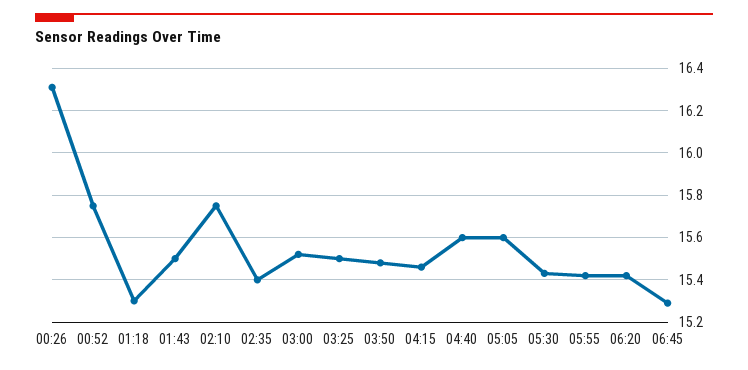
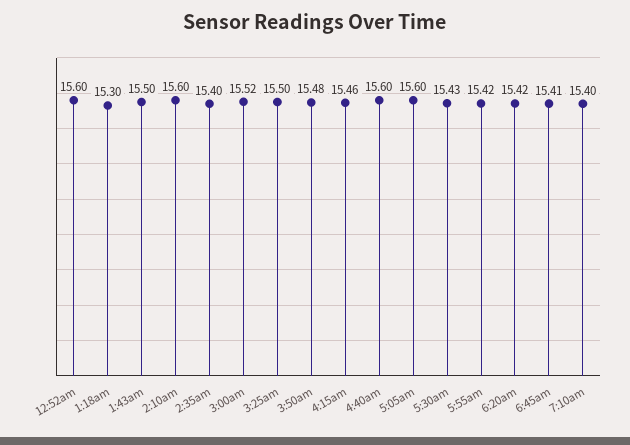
00:26: 16.3 -> none
00:52: 15.75 -> 15.6
02:10: 15.75 -> 15.6
06:45: 15.3 -> 15.41
7:10am: none -> 15.4

